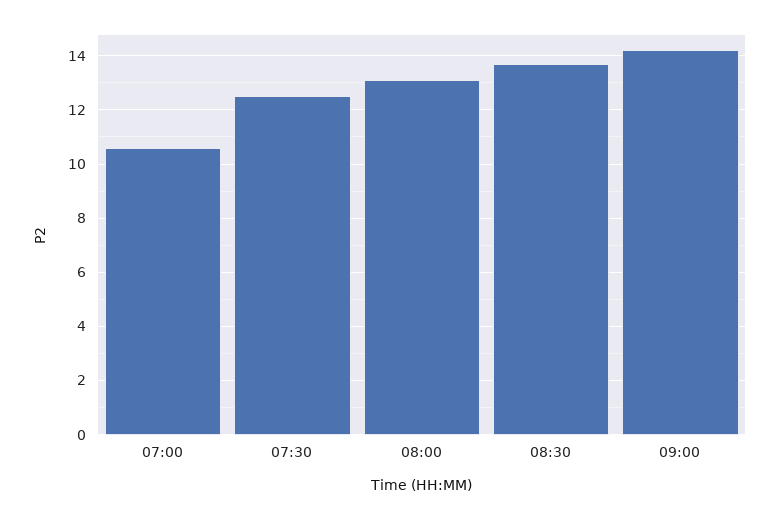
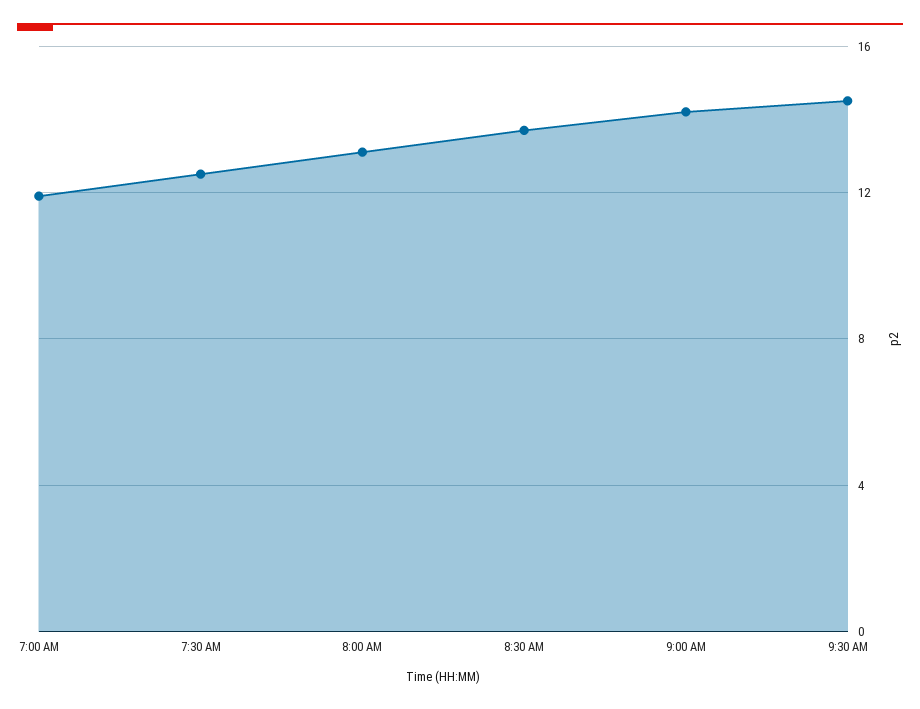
07:00: 10.5 -> 12
9:30 AM: none -> 14.5

